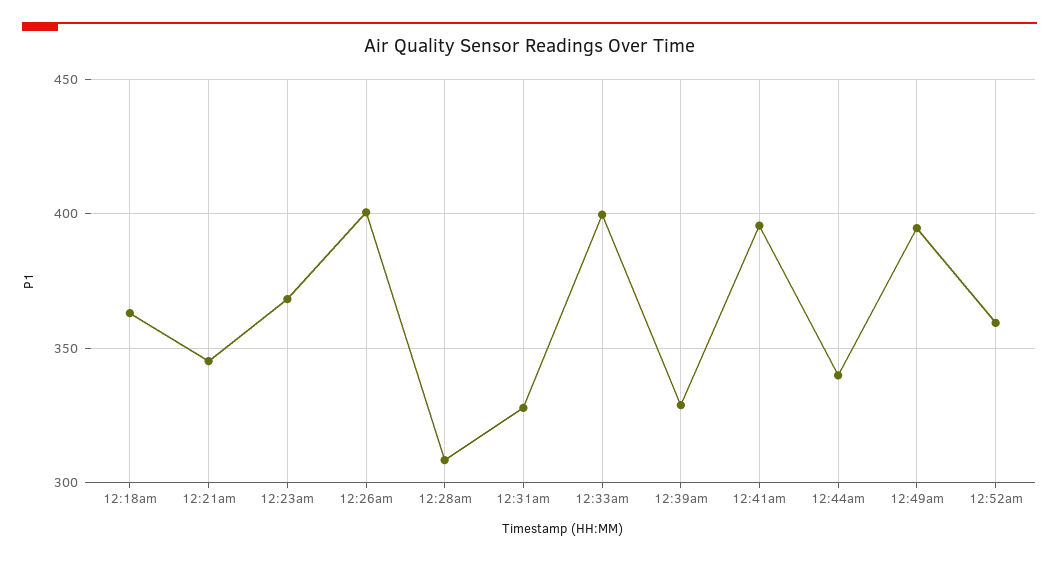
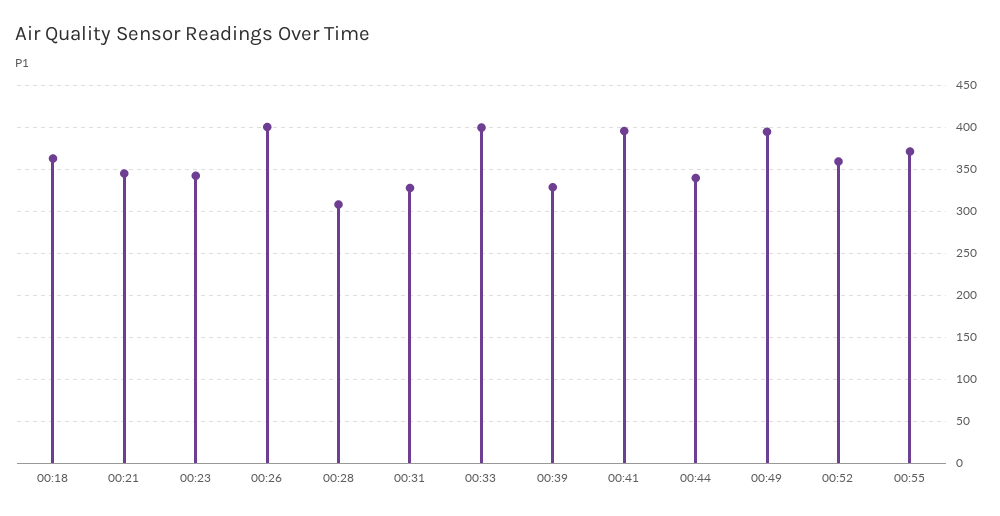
12:23am: 370 -> 340
00:55: none -> 370

